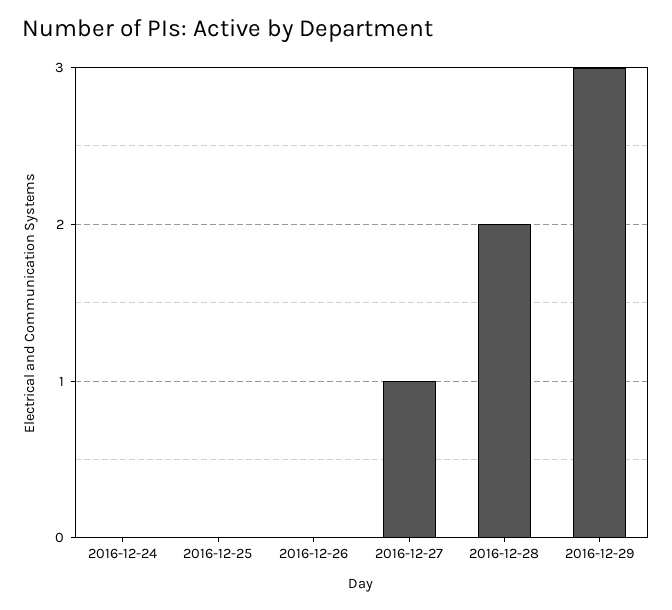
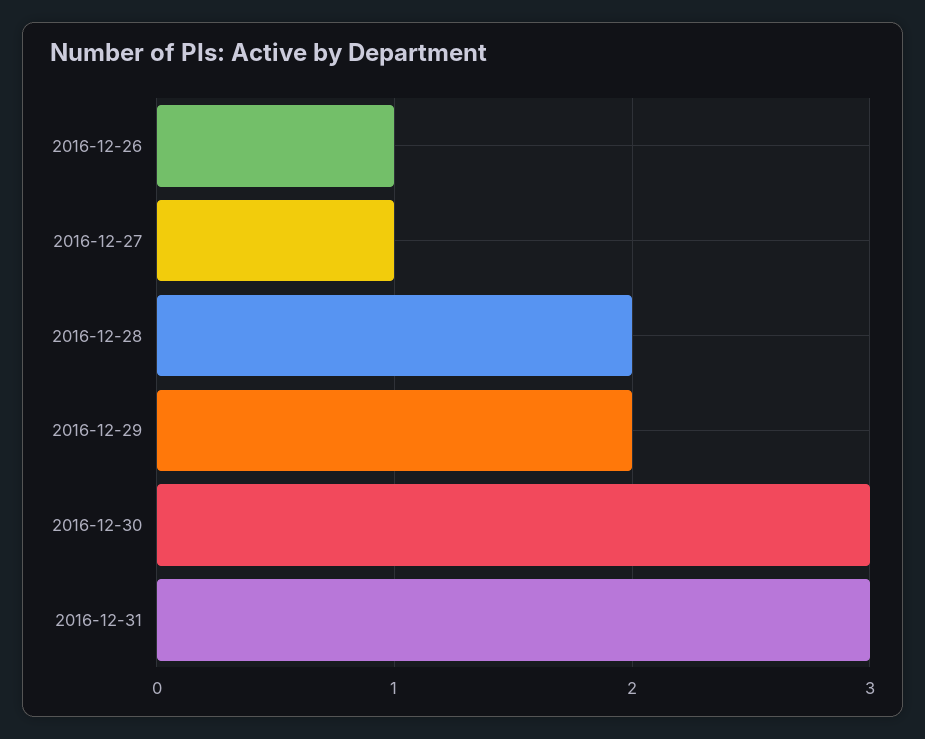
2016-12-24: 0 -> none
2016-12-25: 0 -> none
2016-12-26: 0 -> 1
2016-12-29: 3 -> 2
2016-12-30: none -> 3
2016-12-31: none -> 3

